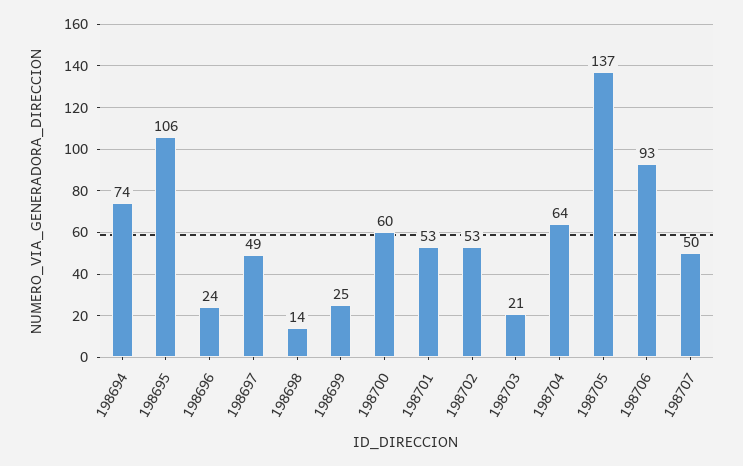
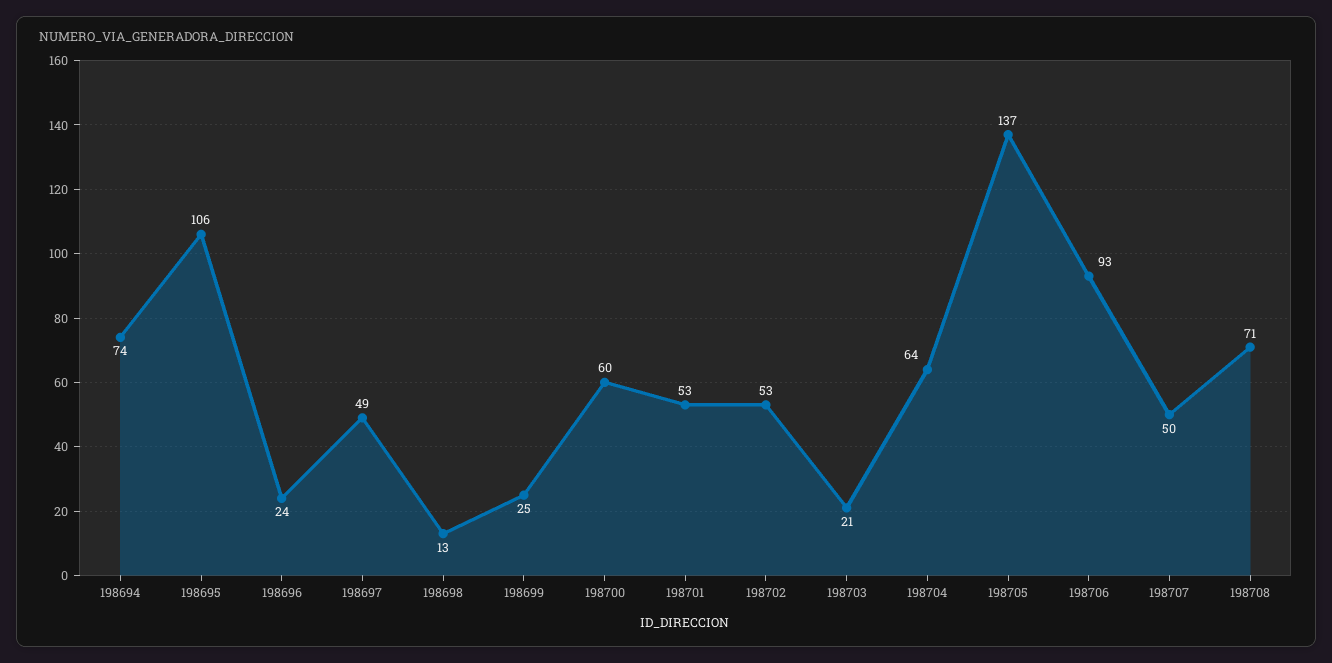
198698: 14 -> 13
198708: none -> 71

